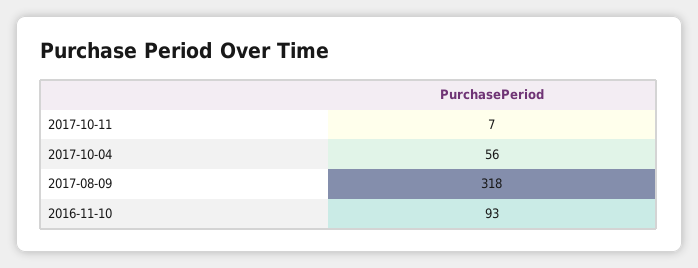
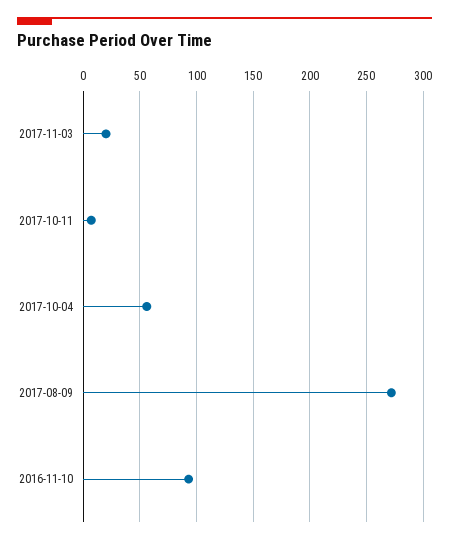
2017-08-09: 318 -> 270
2017-11-03: none -> 20

